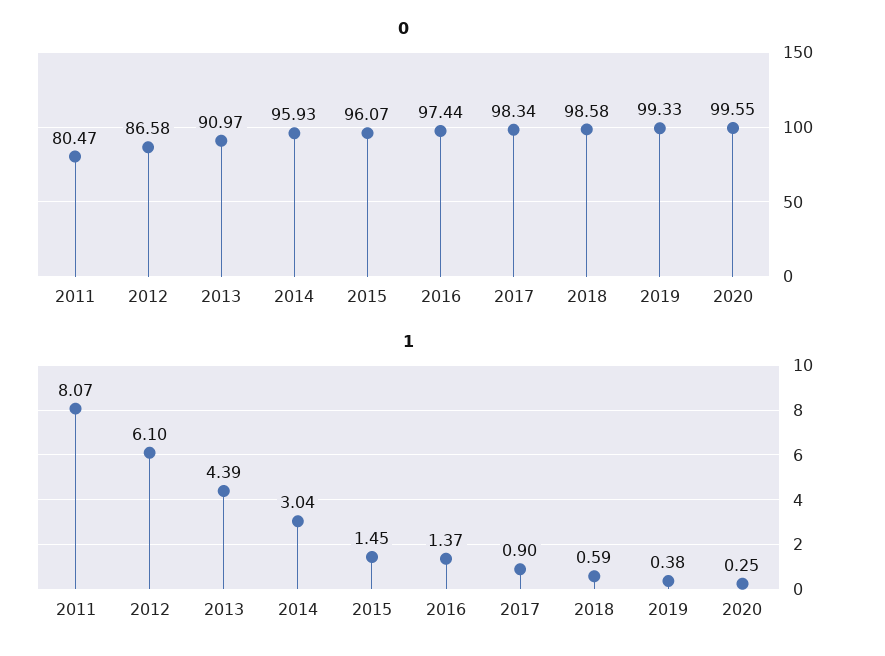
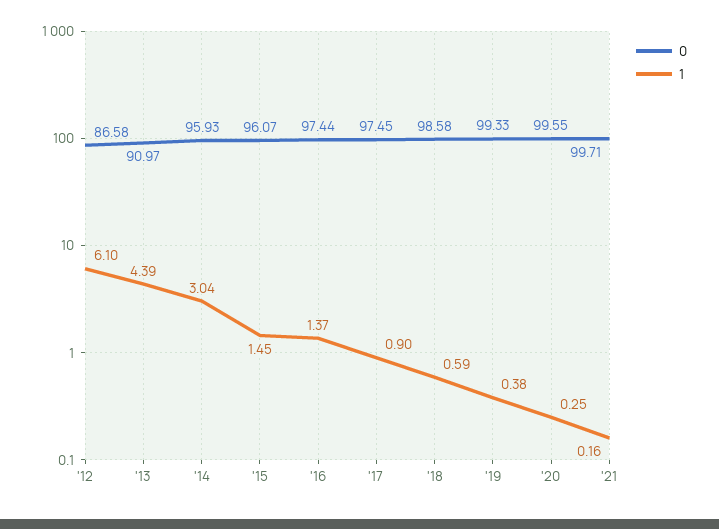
0, 2011: 80.47 -> none
0, 2017: 98.34 -> 97.45
1, 2011: 8.07 -> none
0, '21: none -> 99.71
1, '21: none -> 0.16

